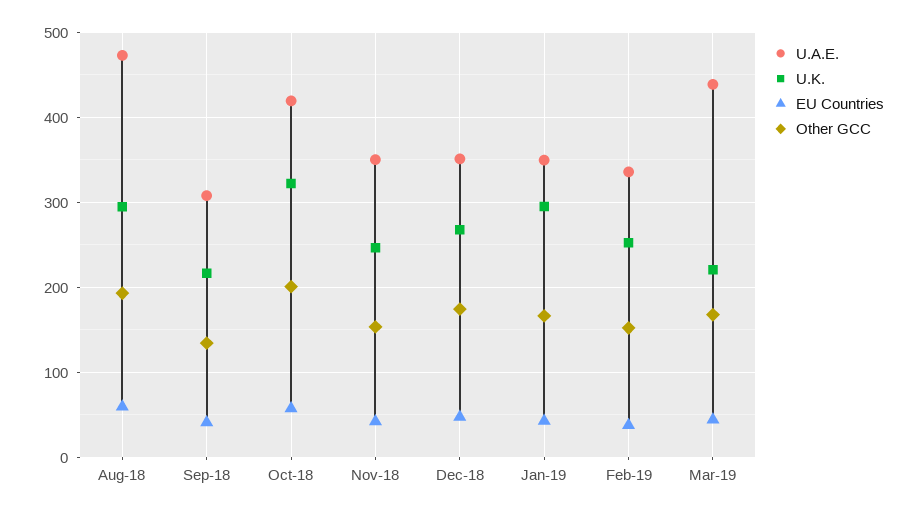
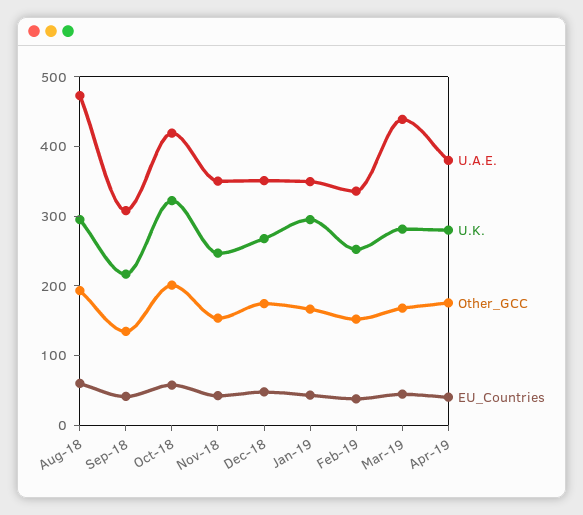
U.K., Mar-19: 220 -> 280
U.A.E., Apr-19: none -> 380
U.K., Apr-19: none -> 280
Other GCC, Apr-19: none -> 180
EU Countries, Apr-19: none -> 40

